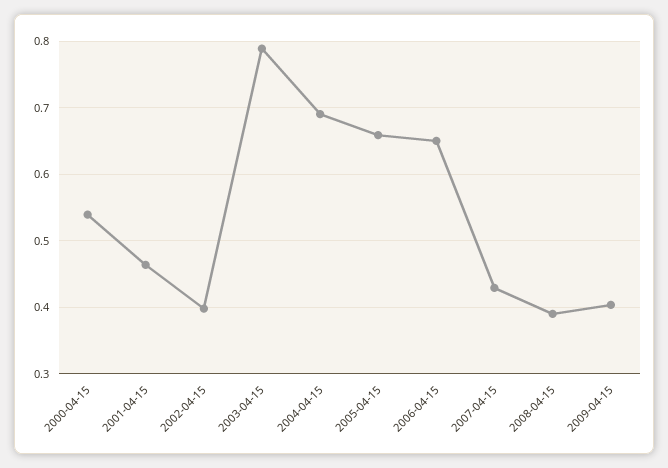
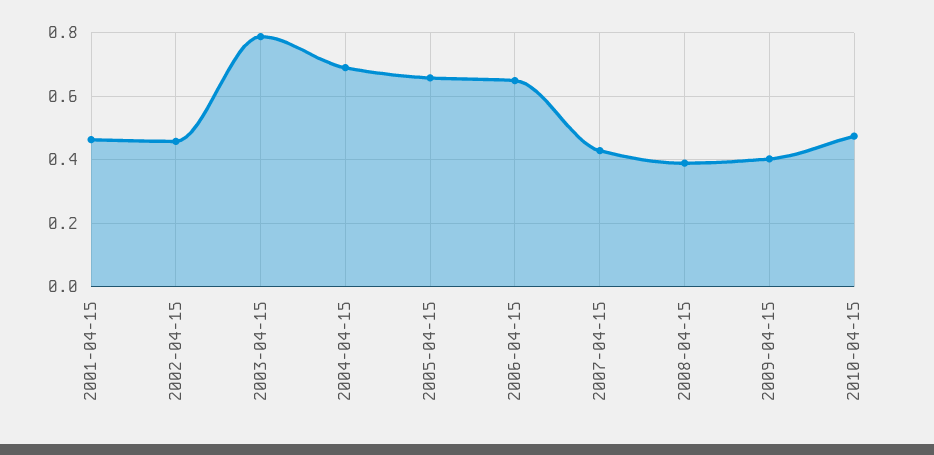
2000-04-15: 0.54 -> none
2002-04-15: 0.4 -> 0.46
2010-04-15: none -> 0.48

